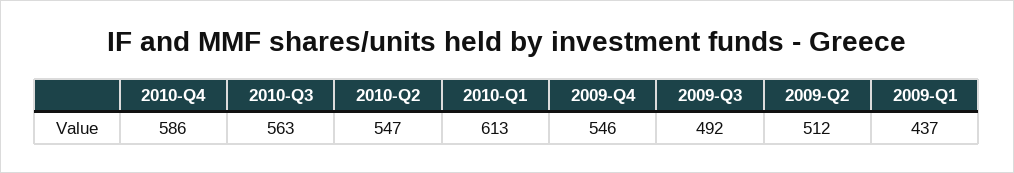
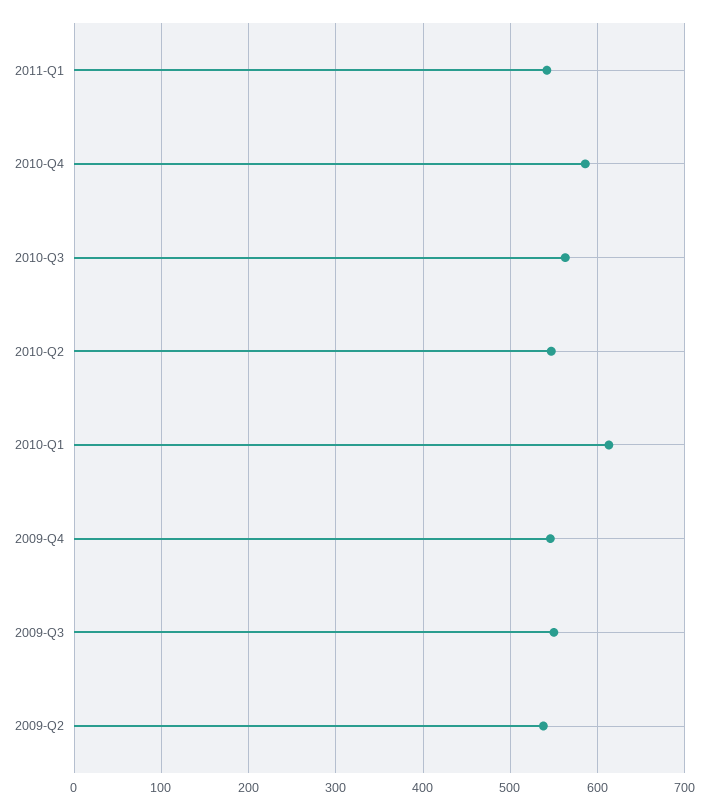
2009-Q3: 492 -> 550
2009-Q2: 512 -> 540
2009-Q1: 437 -> none
2011-Q1: none -> 540

